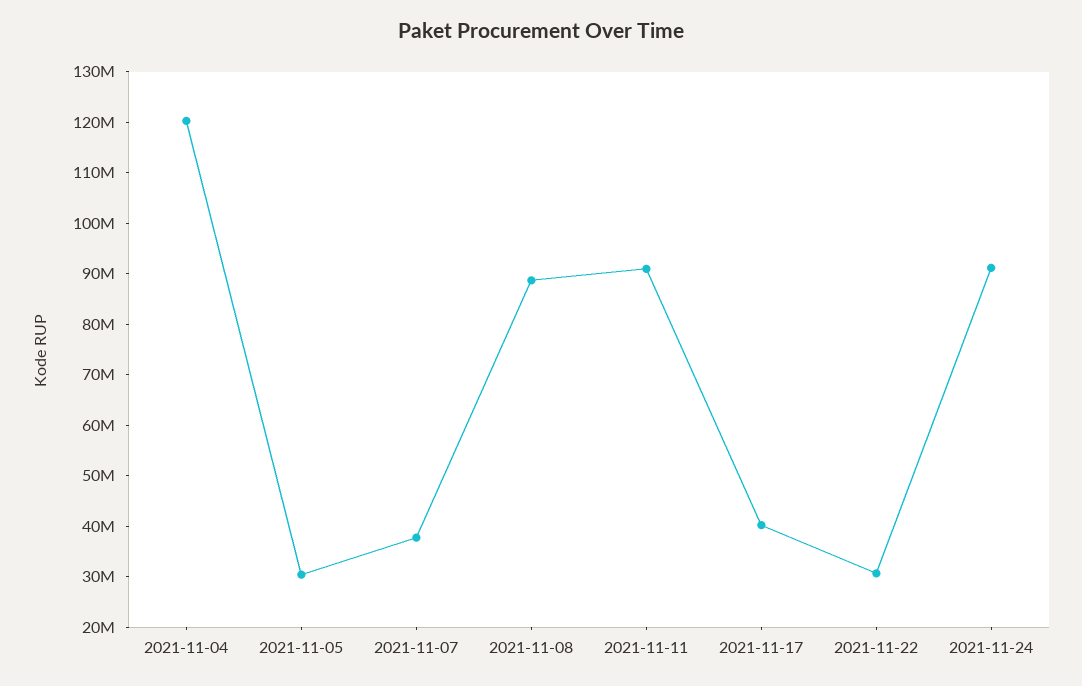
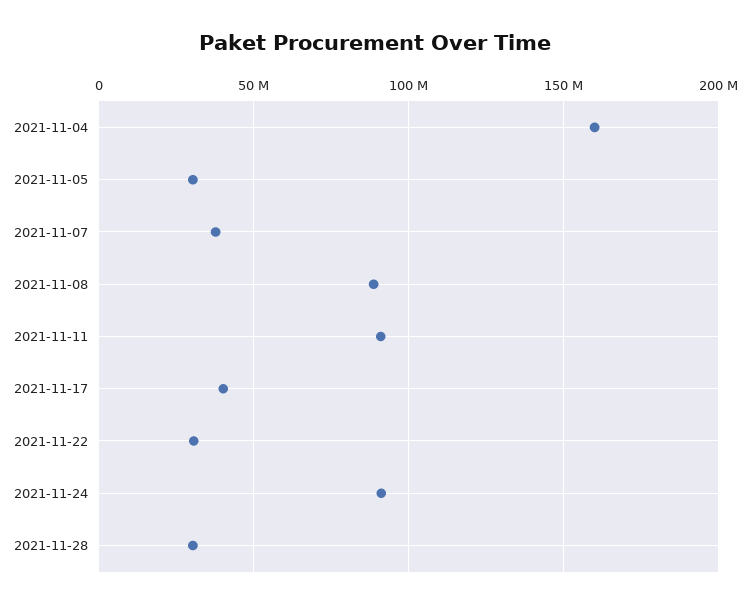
2021-11-04: 120000000 -> 160000000
2021-11-28: none -> 30000000

